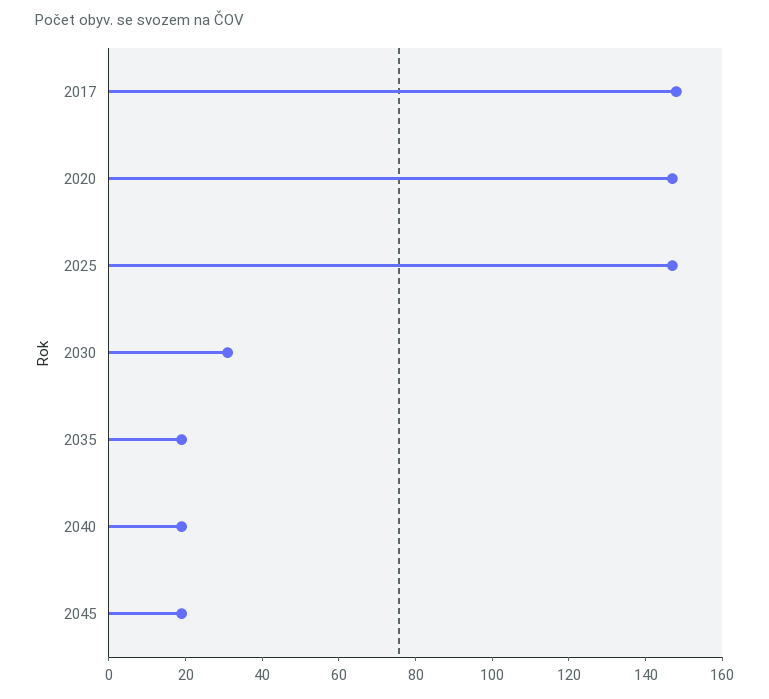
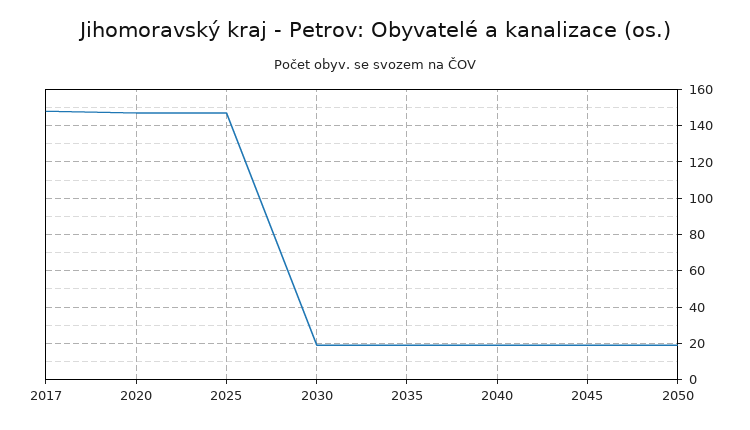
2030: 30 -> 20
2050: none -> 20

